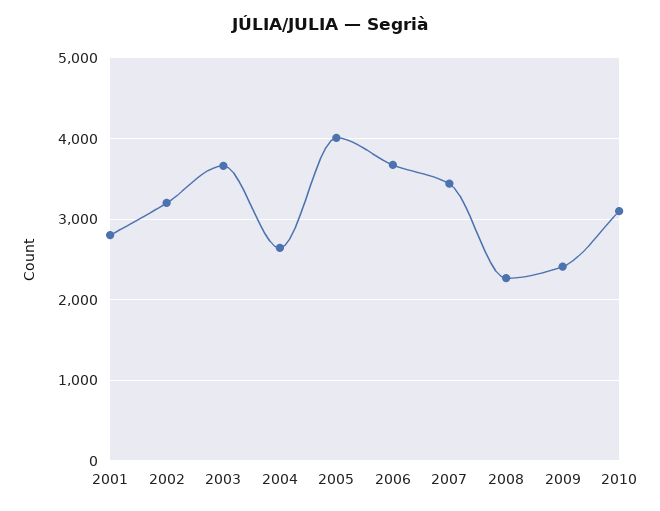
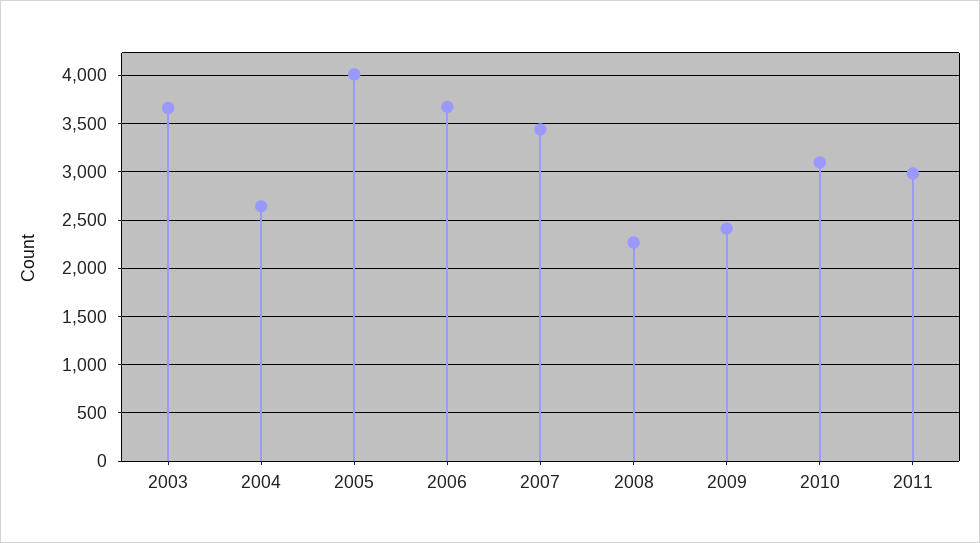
2001: 2800 -> none
2002: 3200 -> none
2011: none -> 3000

